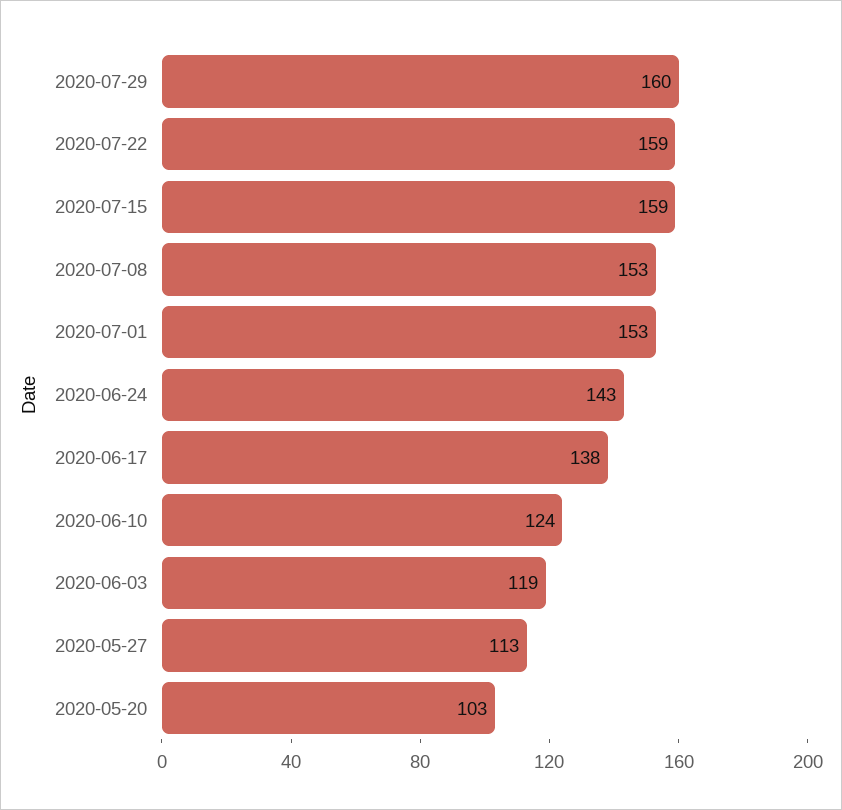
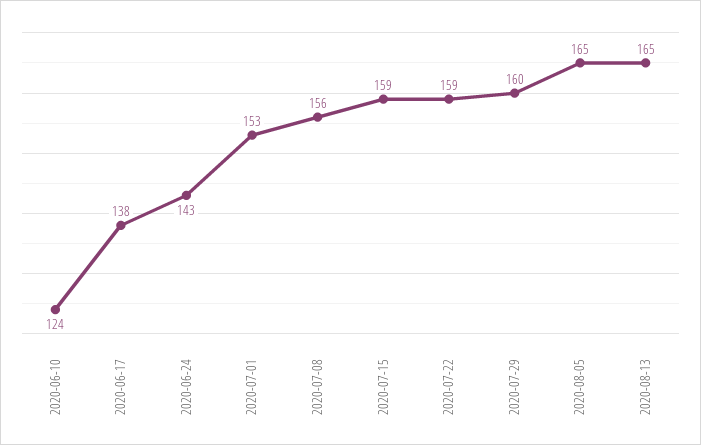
2020-07-08: 153 -> 156
2020-06-03: 119 -> none
2020-05-27: 113 -> none
2020-05-20: 103 -> none
2020-08-05: none -> 165
2020-08-13: none -> 165

